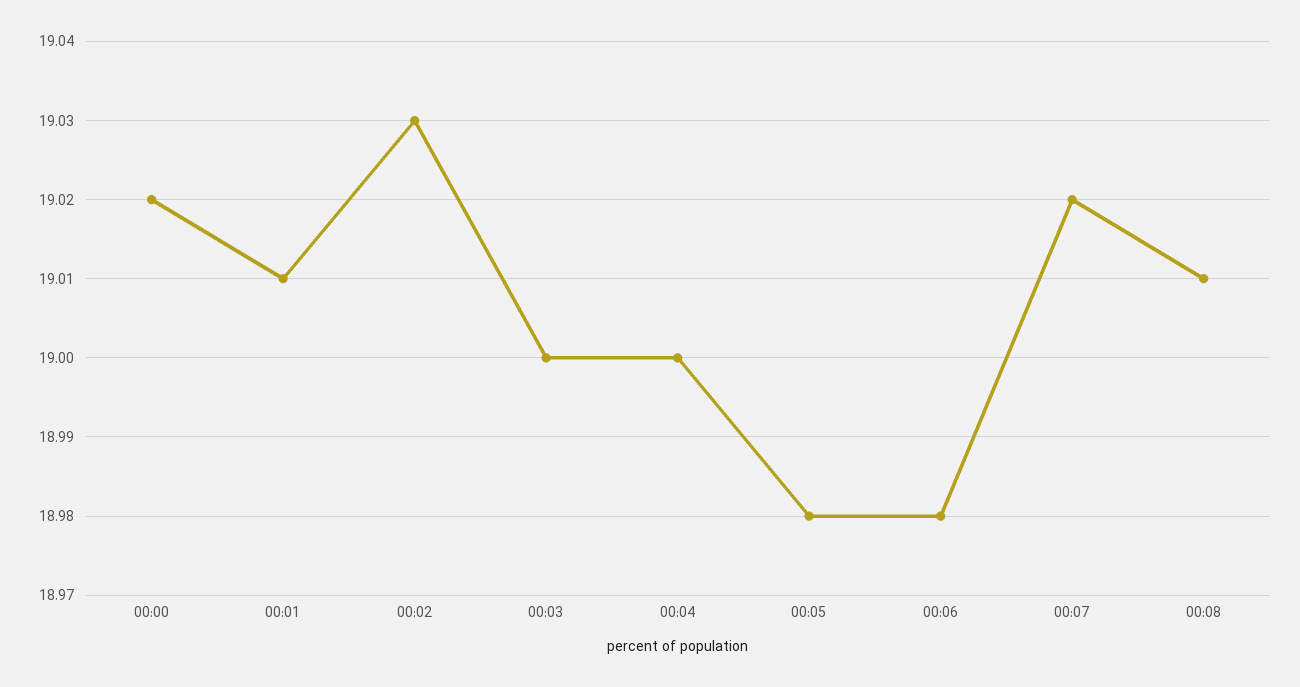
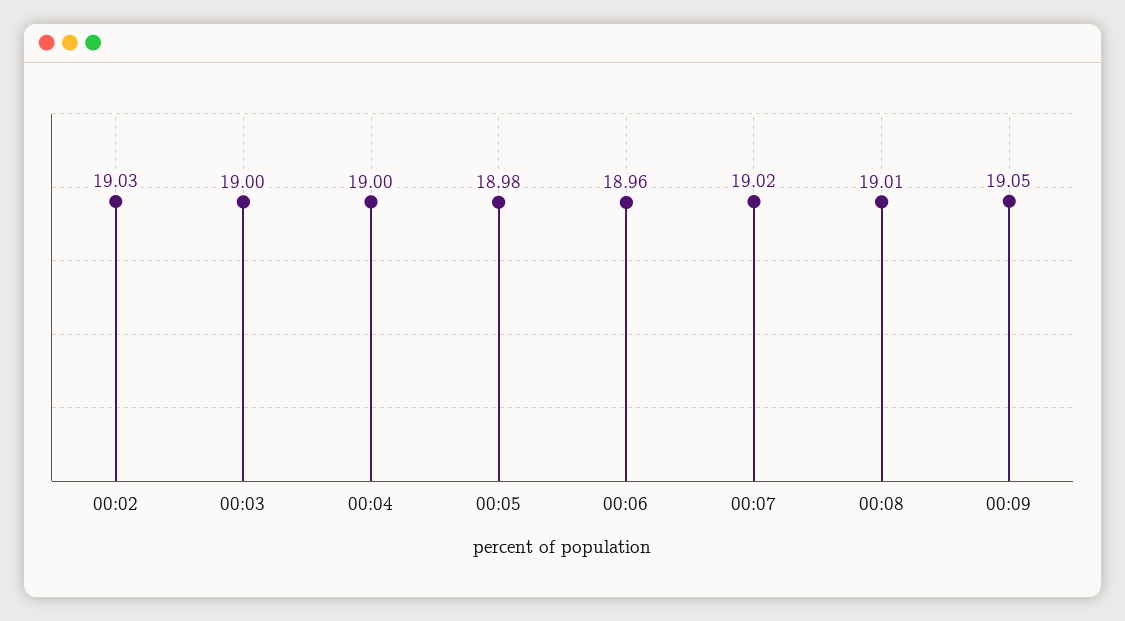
00:00: 19.02 -> none
00:01: 19.01 -> none
00:06: 18.98 -> 18.96
00:09: none -> 19.05

